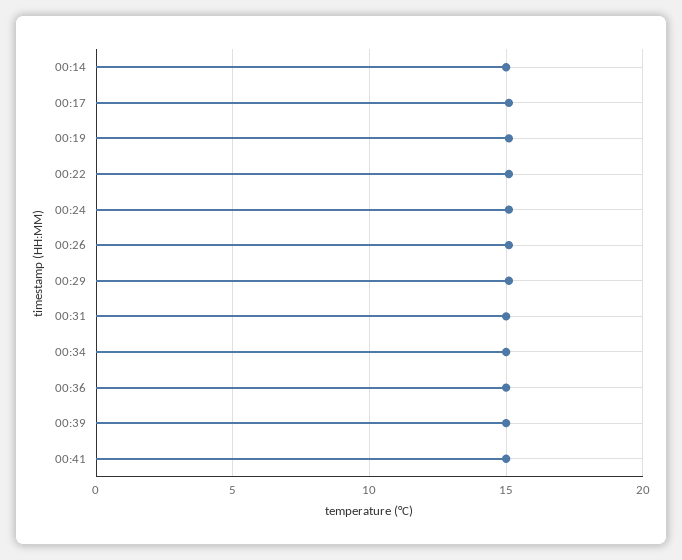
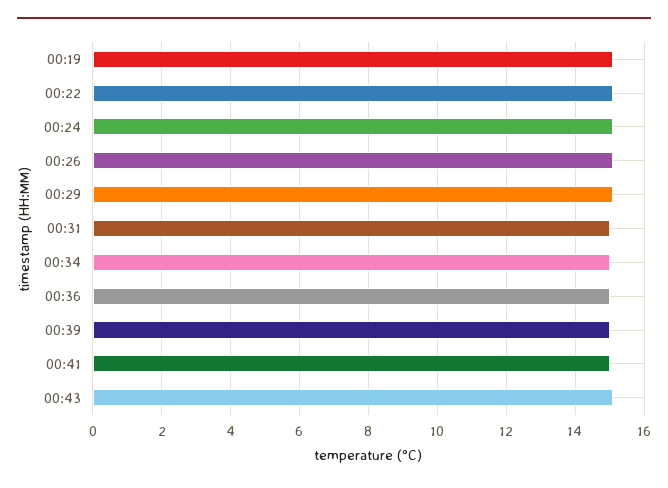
00:14: 15 -> none
00:17: 15 -> none
00:43: none -> 15

